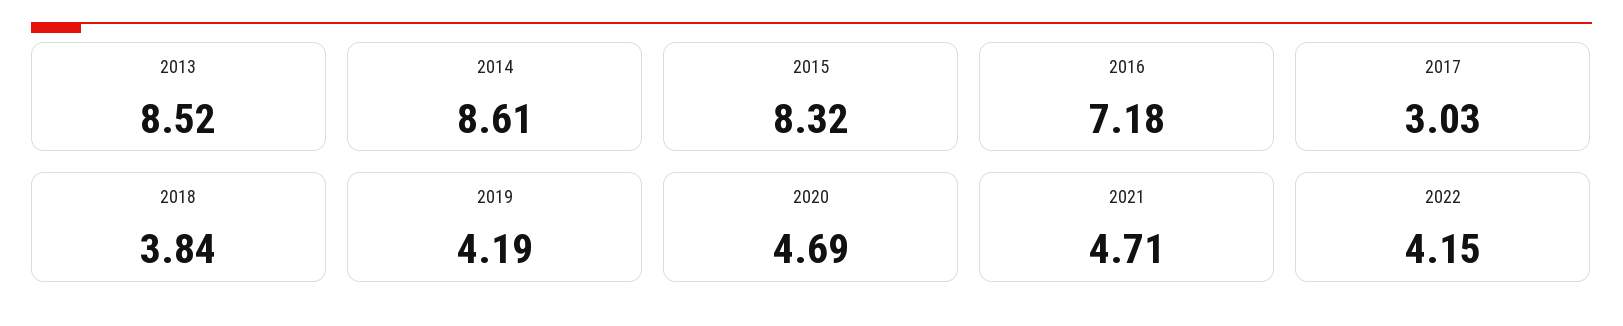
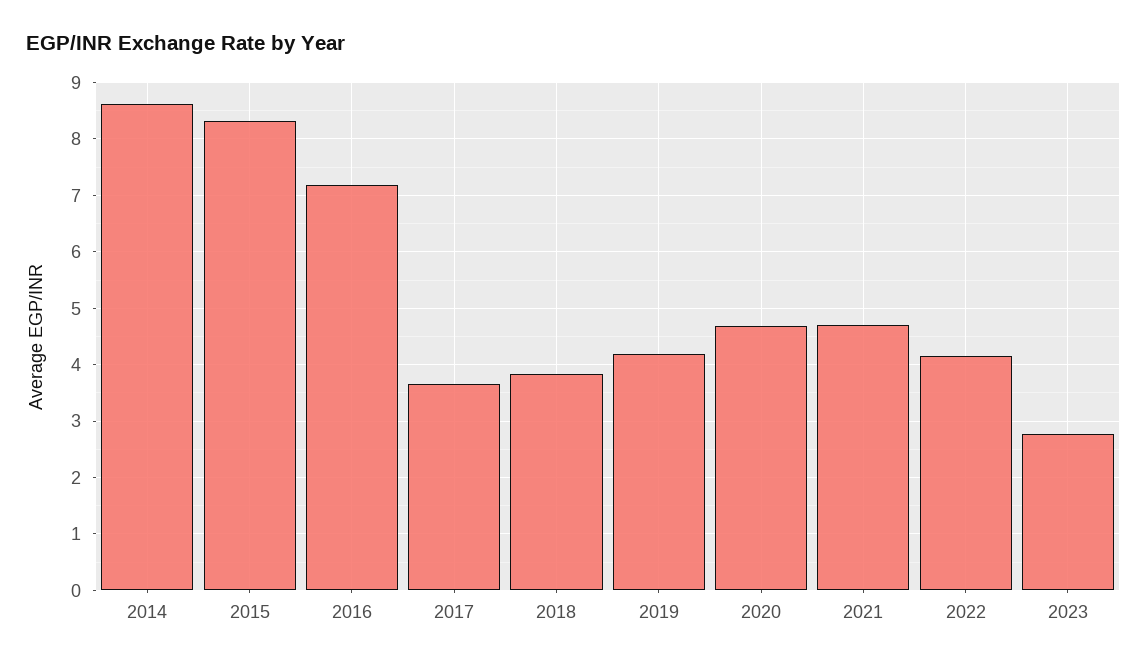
2013: 8.52 -> none
2017: 3.03 -> 3.6
2023: none -> 2.8

